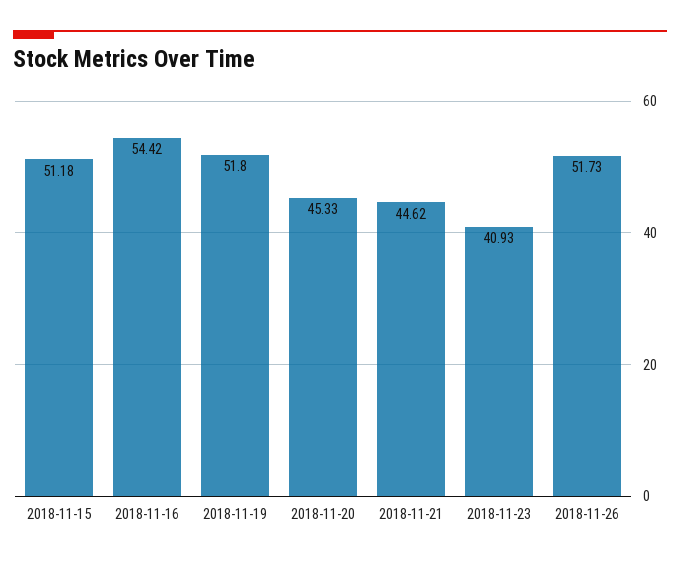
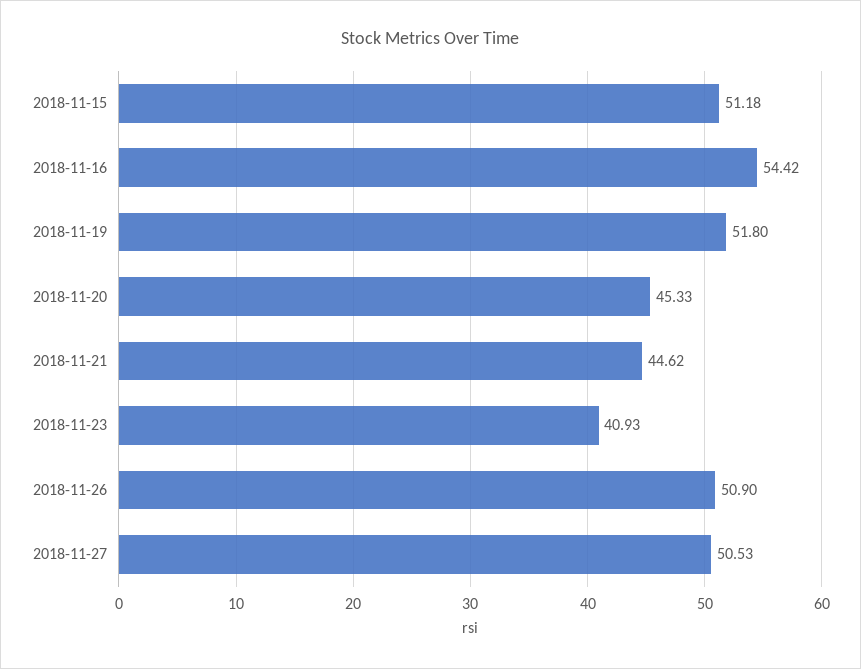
2018-11-26: 51.73 -> 50.9
2018-11-27: none -> 50.53

